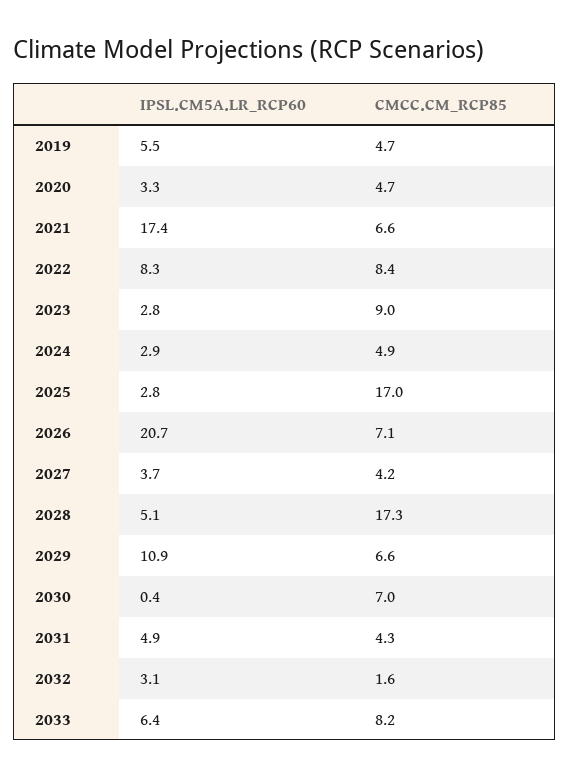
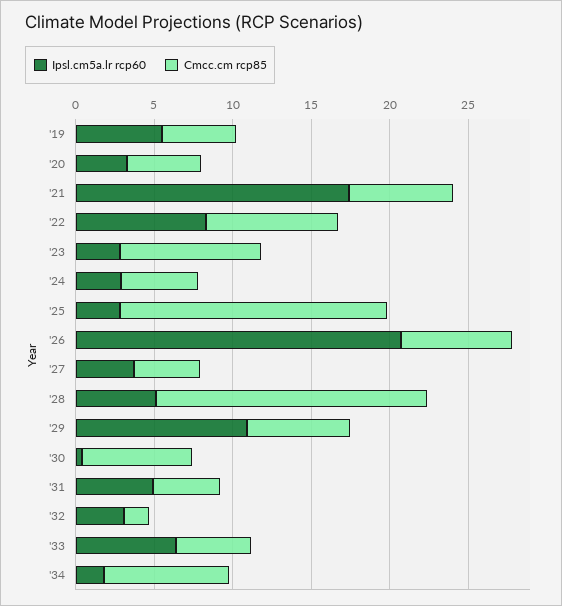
CMCC.CM_RCP85, 2033: 8.2 -> 5
IPSL.CM5A.LR_RCP60, '34: none -> 2
CMCC.CM_RCP85, '34: none -> 8

